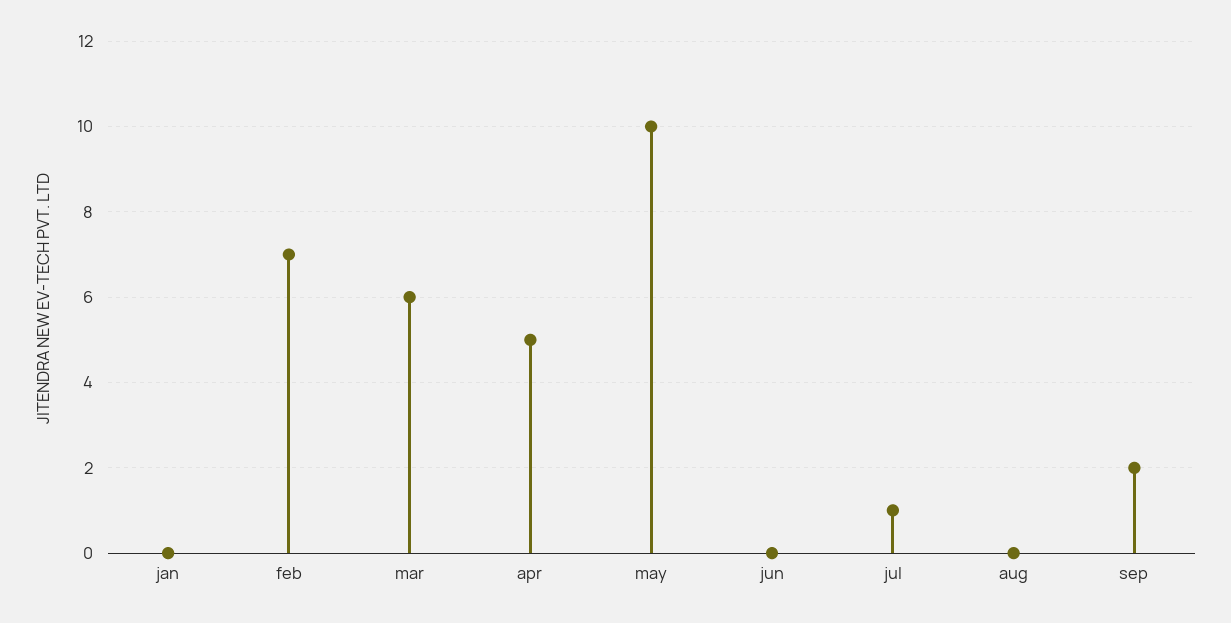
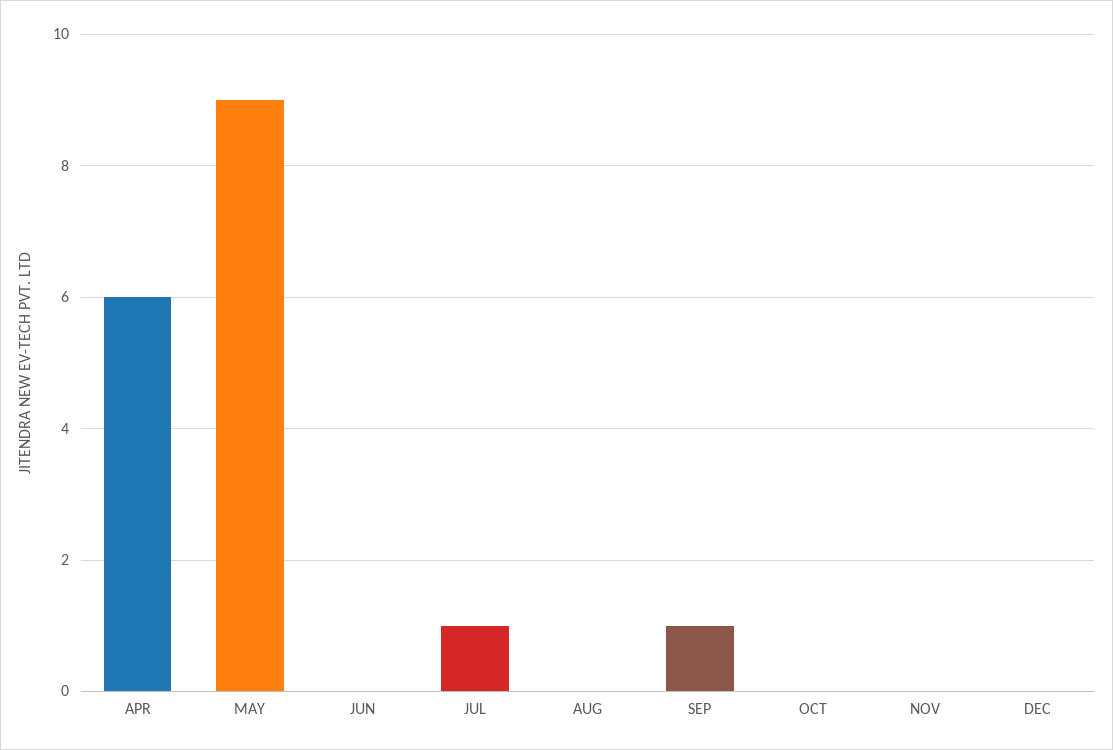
jan: 0 -> none
feb: 7 -> none
mar: 6 -> none
apr: 5 -> 6
may: 10 -> 9
sep: 2 -> 1
OCT: none -> 0
NOV: none -> 0
DEC: none -> 0

